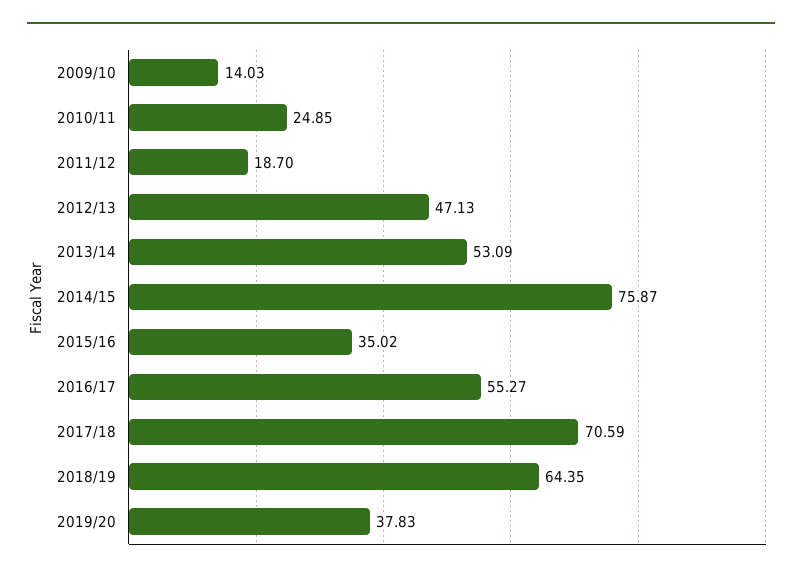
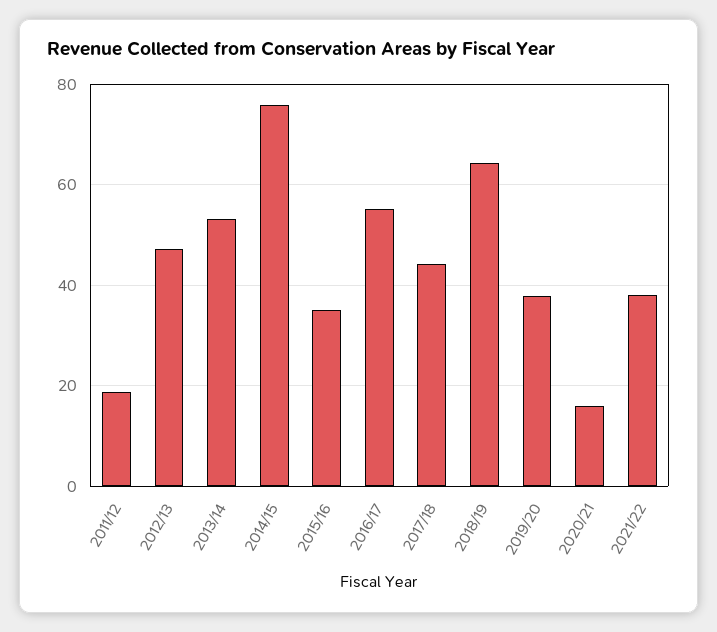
2009/10: 14.03 -> none
2010/11: 24.85 -> none
2017/18: 70.59 -> 44
2020/21: none -> 16
2021/22: none -> 38

